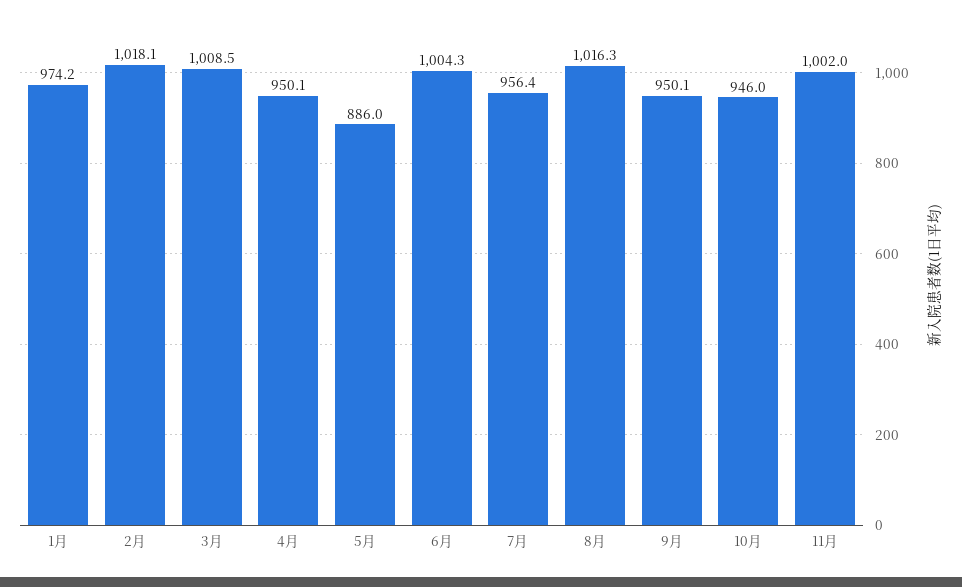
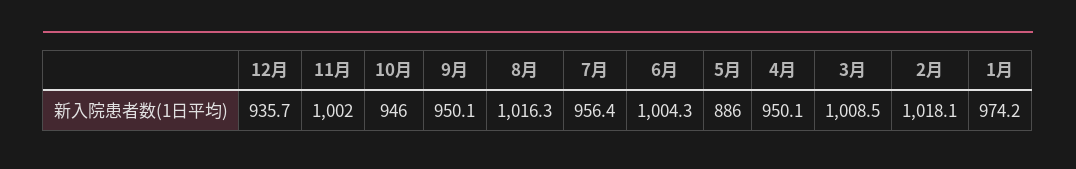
12月: none -> 935.7

